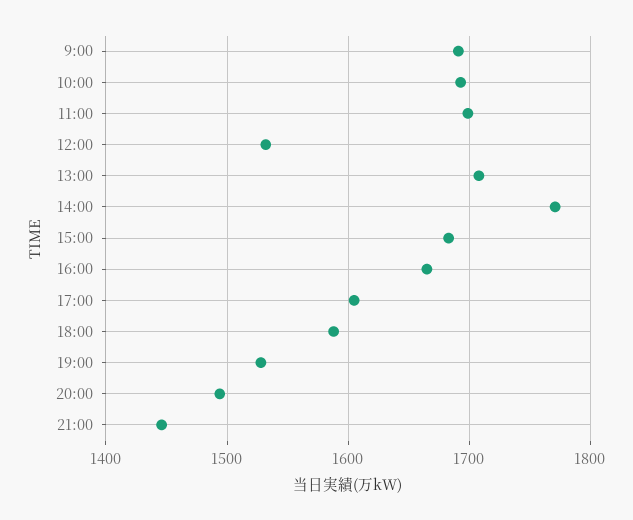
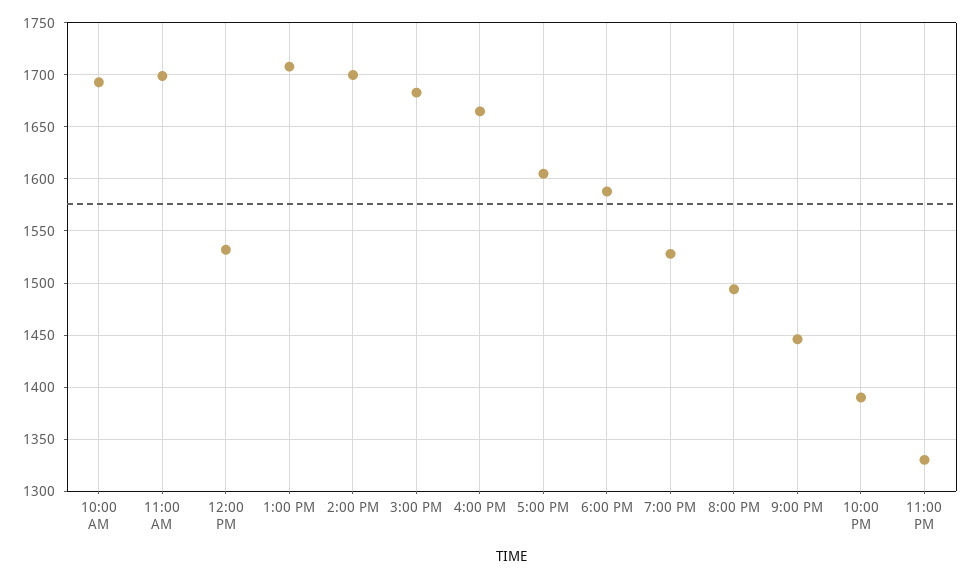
9:00: 1690 -> none
14:00: 1770 -> 1700
10:00 PM: none -> 1390
11:00 PM: none -> 1330

